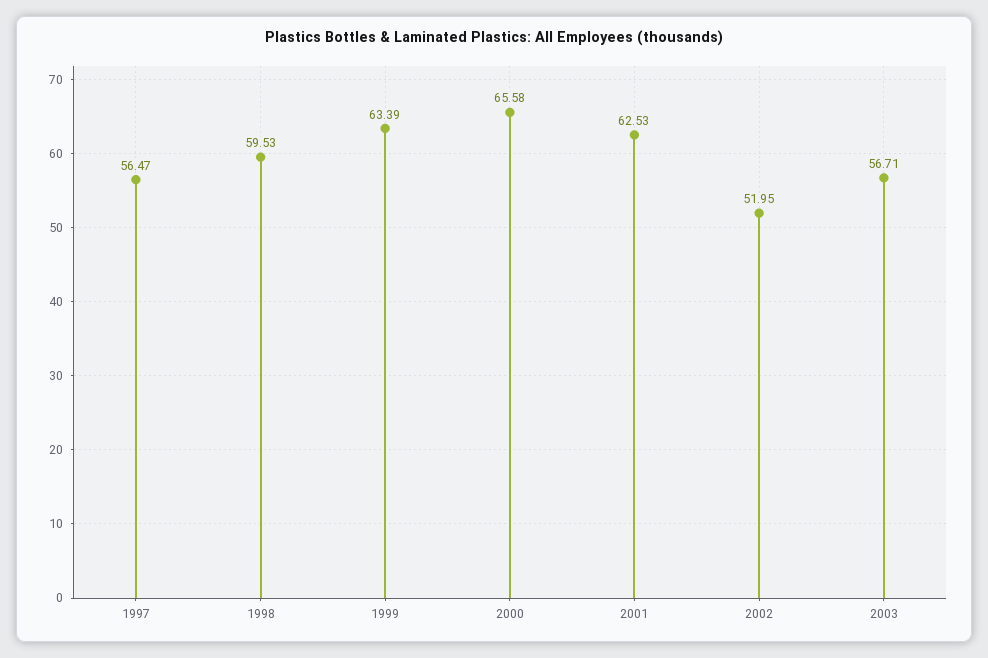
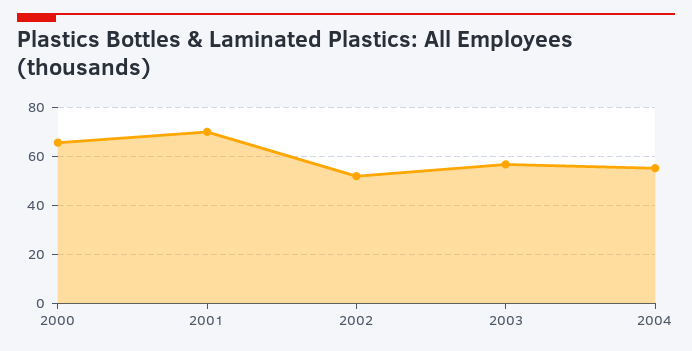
1997: 56.47 -> none
1998: 59.53 -> none
1999: 63.39 -> none
2001: 62.53 -> 70
2004: none -> 55

